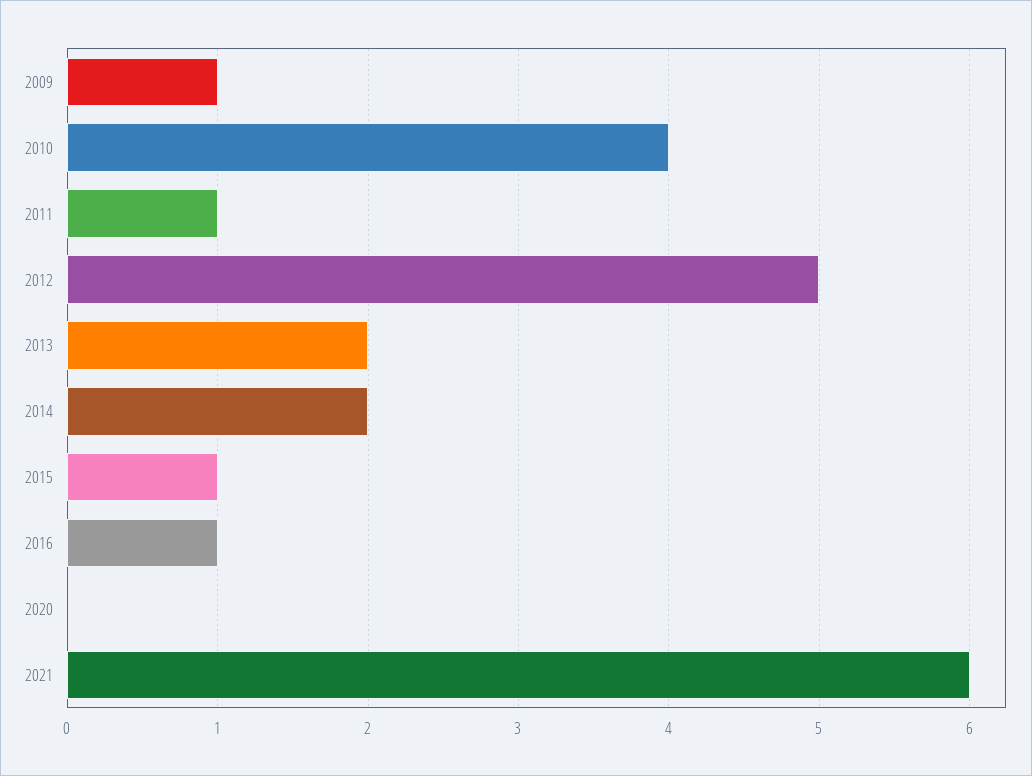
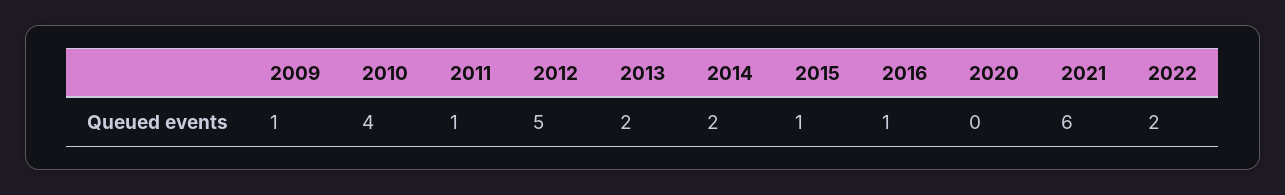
2022: none -> 2

